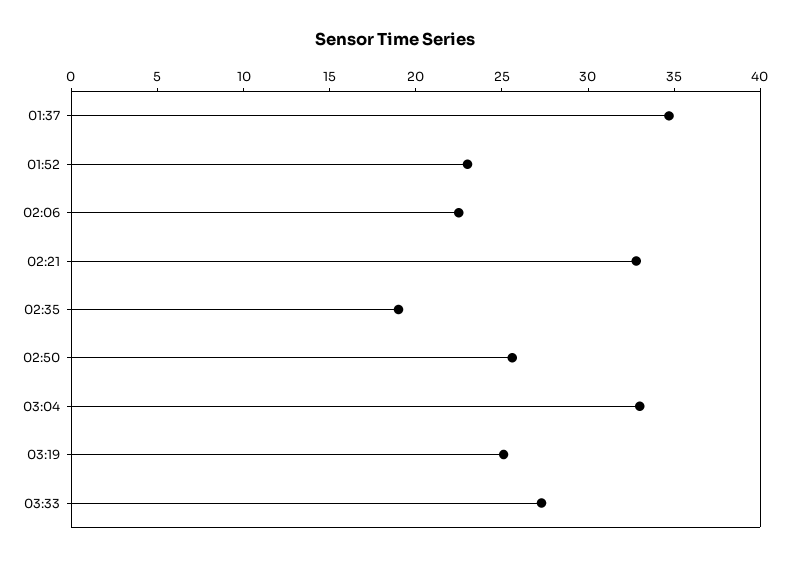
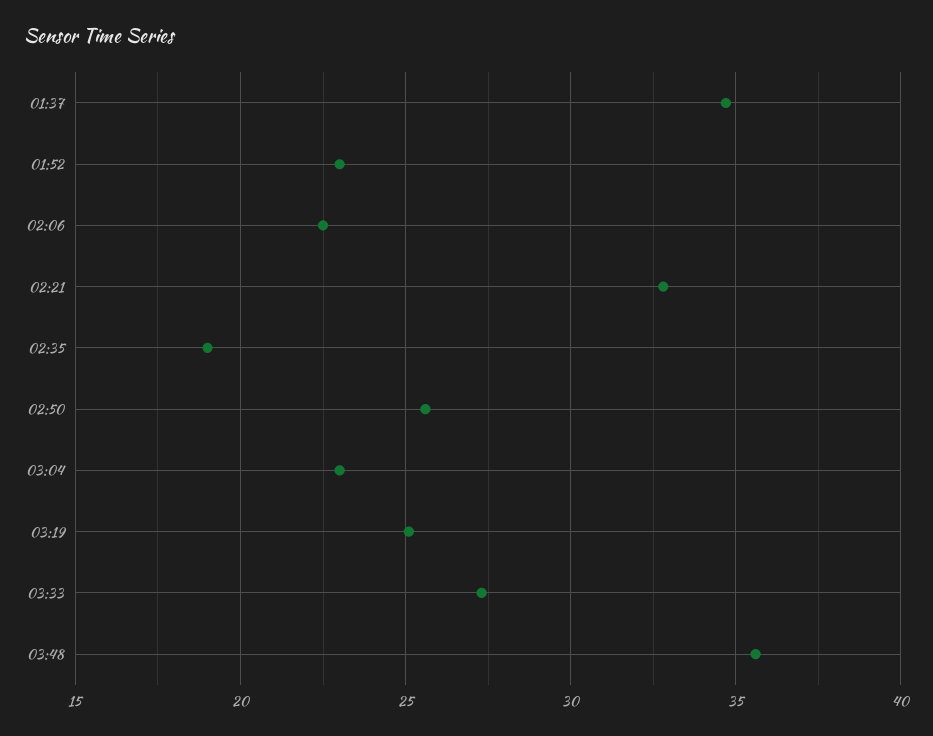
03:04: 33 -> 23
03:48: none -> 35.5

